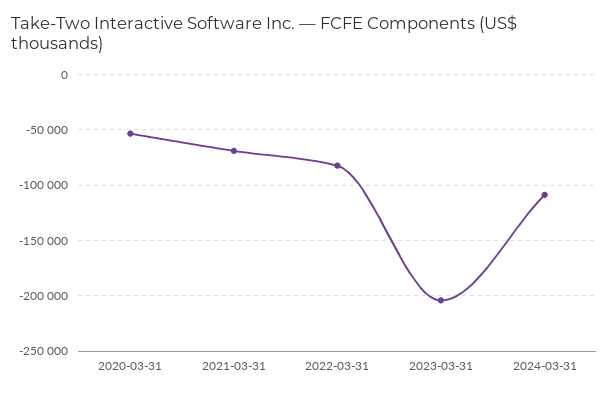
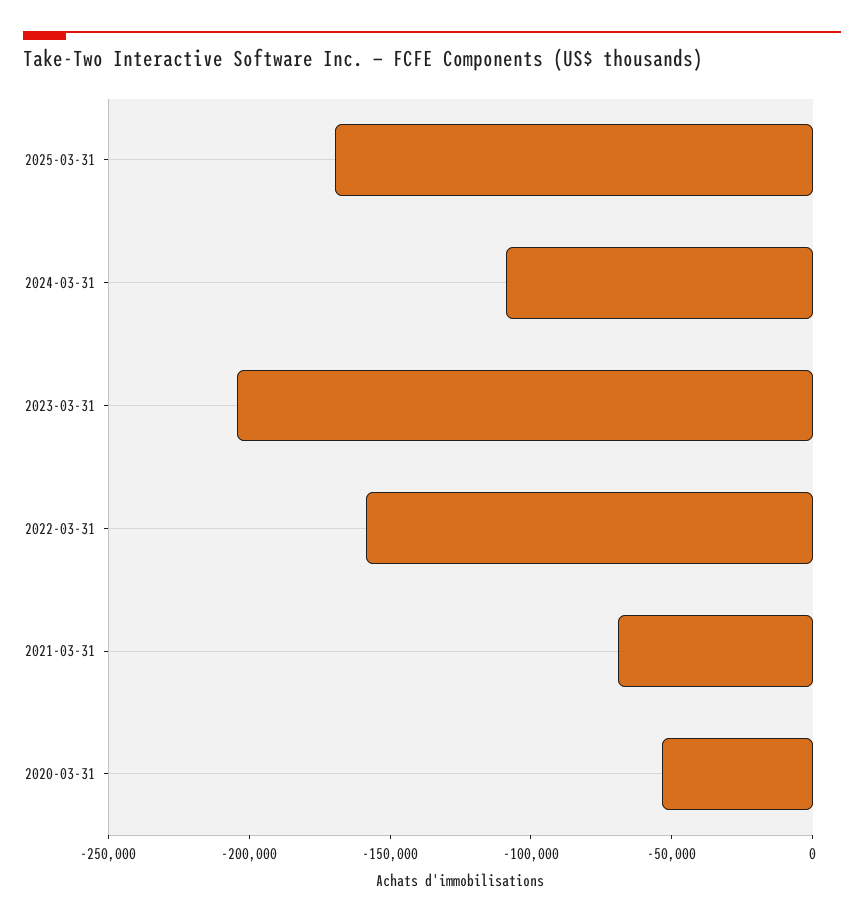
2022-03-31: -80000 -> -160000
2025-03-31: none -> -170000

